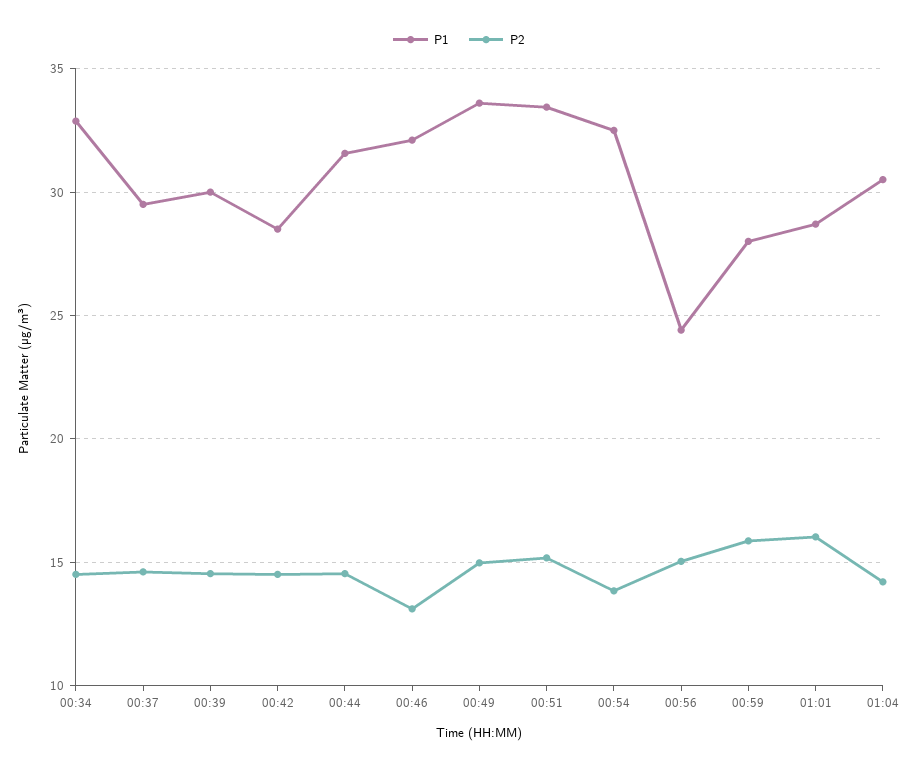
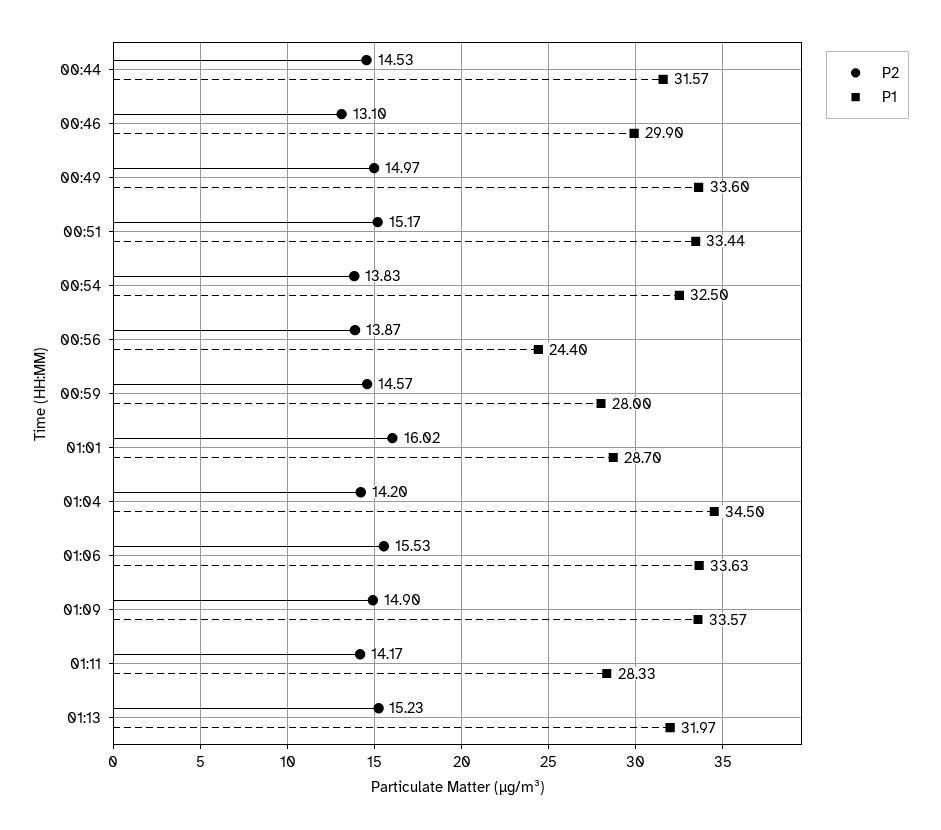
P1, 00:34: 33 -> none
P2, 00:34: 14.5 -> none
P1, 00:37: 29.5 -> none
P2, 00:37: 14.5 -> none
P1, 00:39: 30 -> none
P2, 00:39: 14.5 -> none
P1, 00:42: 28.5 -> none
P2, 00:42: 14.5 -> none
P1, 00:46: 32 -> 29.9
P2, 00:56: 15 -> 13.87
P2, 00:59: 16 -> 14.57
P1, 01:04: 30.5 -> 34.5
P2, 01:06: none -> 15.53
P1, 01:06: none -> 33.63
P2, 01:09: none -> 14.9
P1, 01:09: none -> 33.57
P2, 01:11: none -> 14.17
P1, 01:11: none -> 28.33
P2, 01:13: none -> 15.23
P1, 01:13: none -> 31.97

